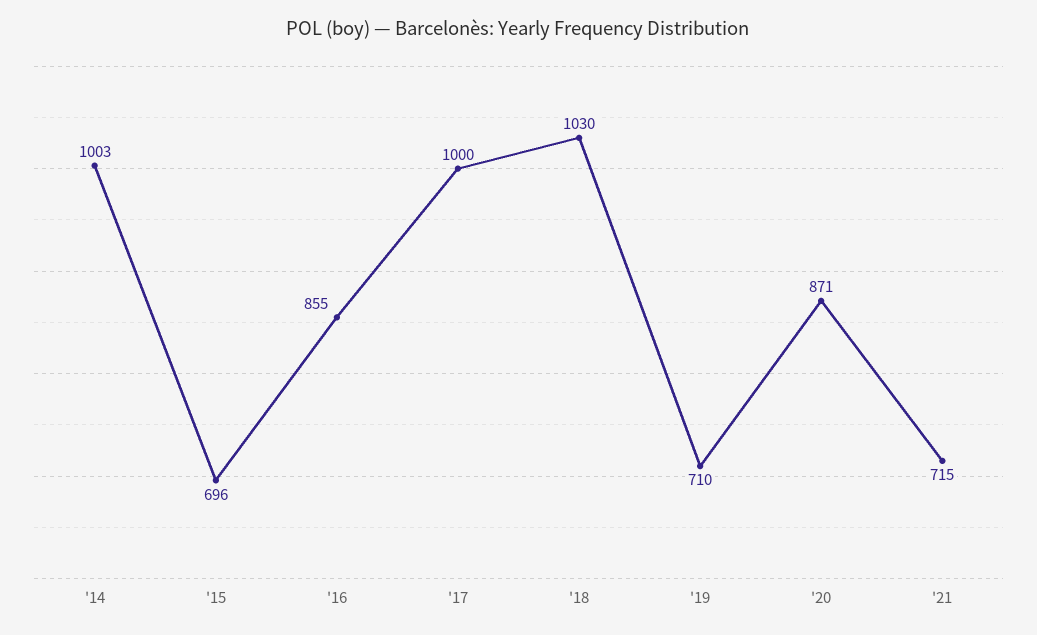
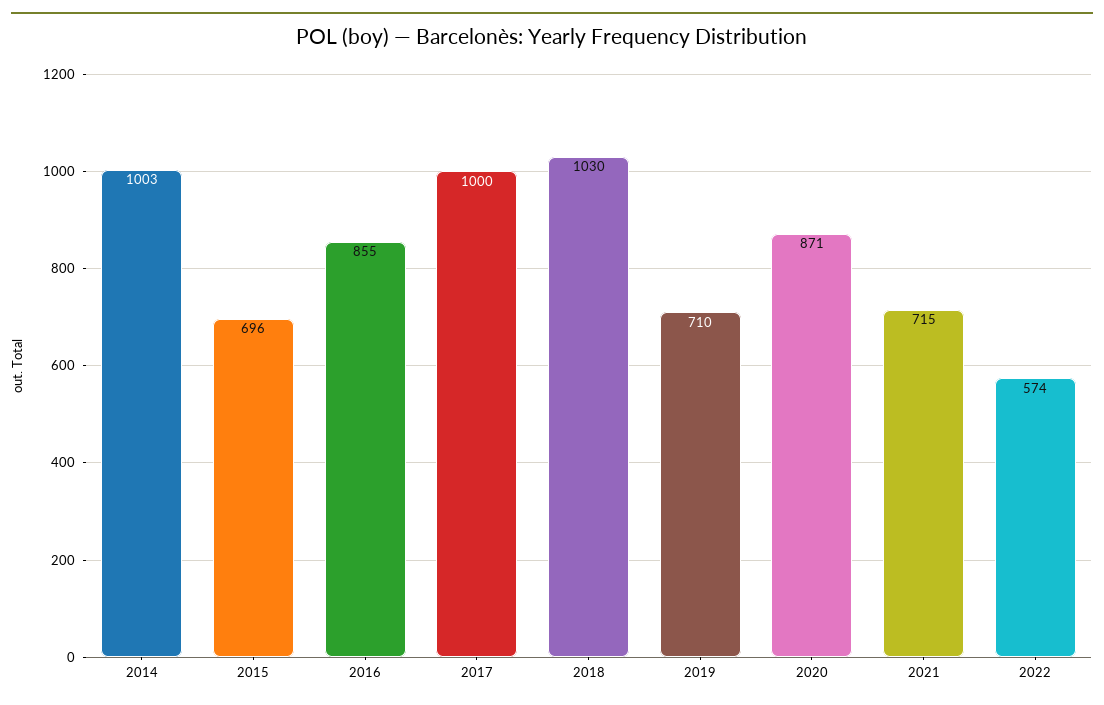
2022: none -> 574

